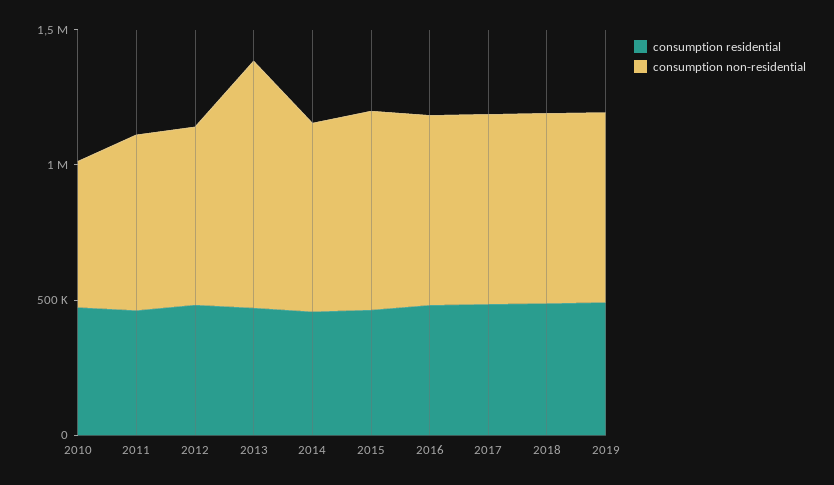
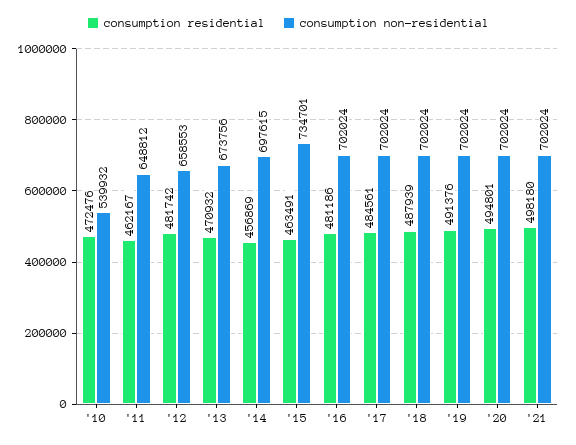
consumption non-residential, 2013: 900000 -> 673756
consumption residential, '20: none -> 494801
consumption non-residential, '20: none -> 702024
consumption residential, '21: none -> 498180
consumption non-residential, '21: none -> 702024

